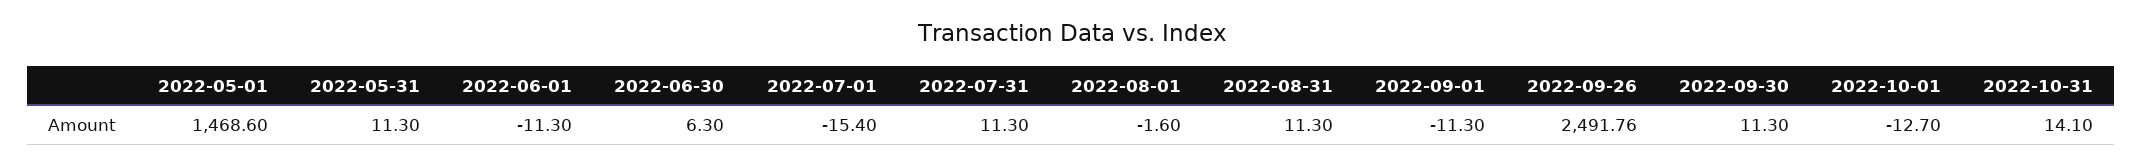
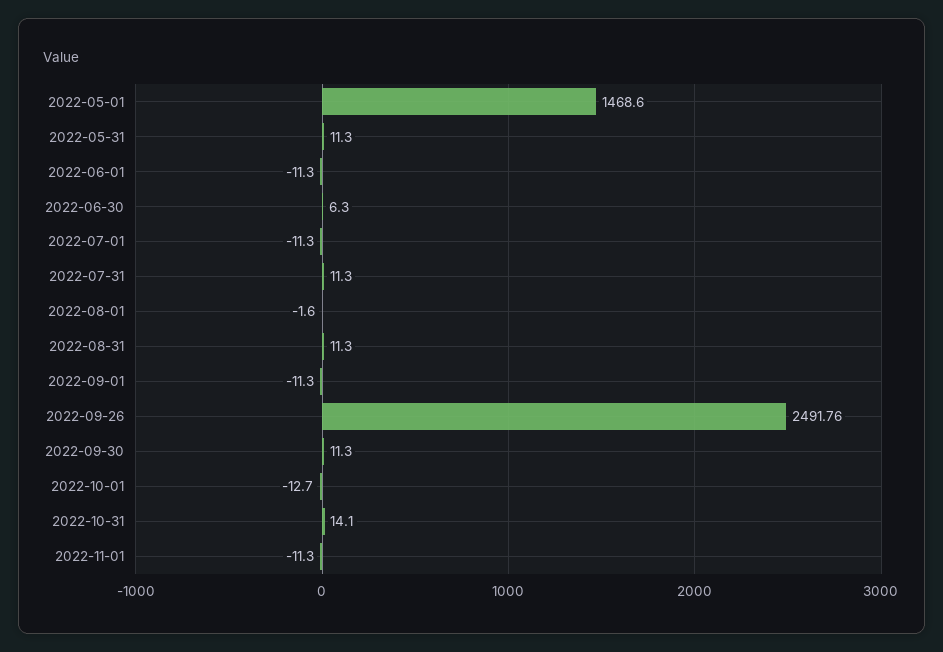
2022-07-01: -15.4 -> -11.3
2022-11-01: none -> -11.3

